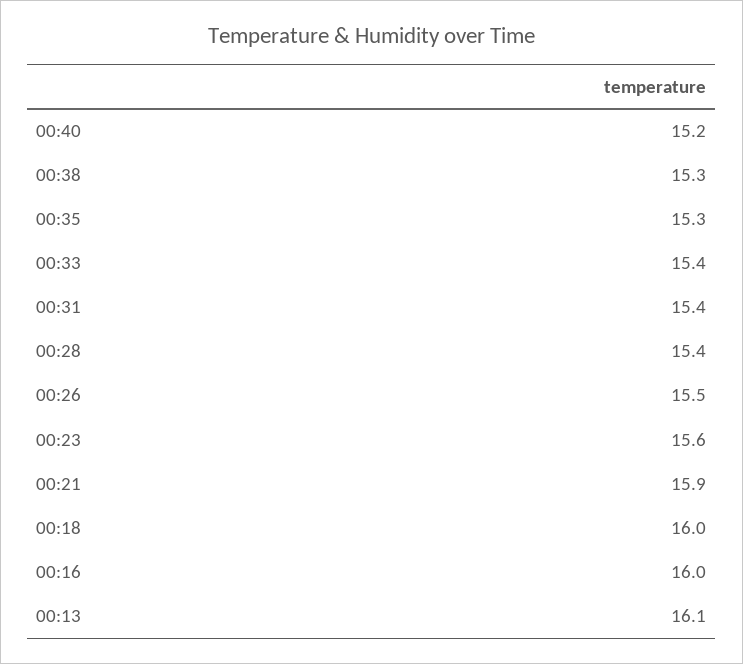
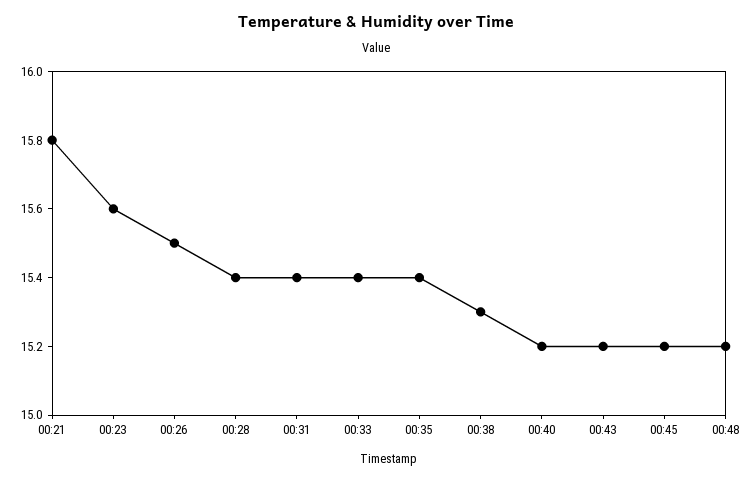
00:35: 15.3 -> 15.4
00:21: 15.9 -> 15.8
00:18: 16 -> none
00:16: 16 -> none
00:13: 16.1 -> none
00:43: none -> 15.2
00:45: none -> 15.2
00:48: none -> 15.2

